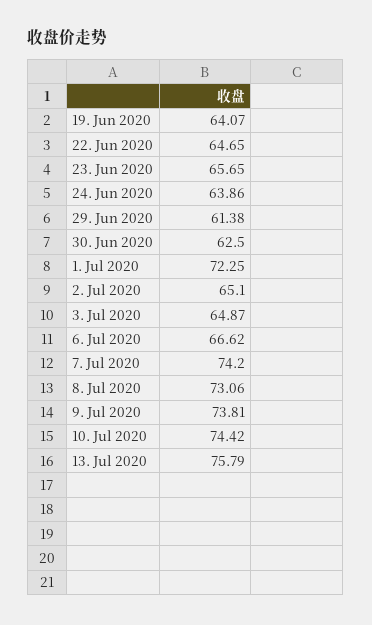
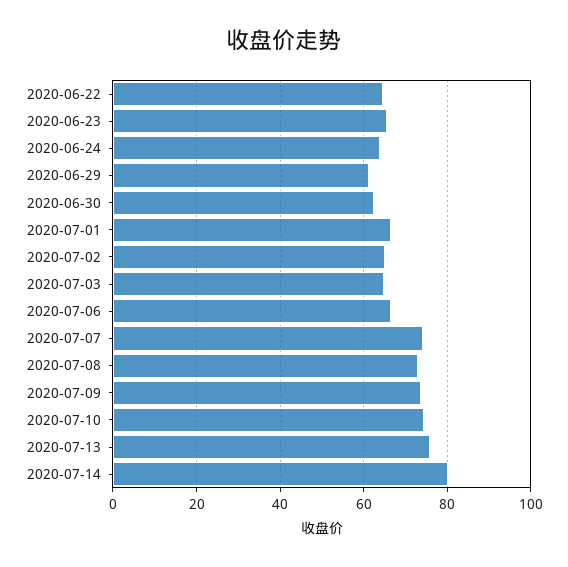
19. Jun 2020: 64.07 -> none
1. Jul 2020: 72.25 -> 66
2020-07-14: none -> 80

